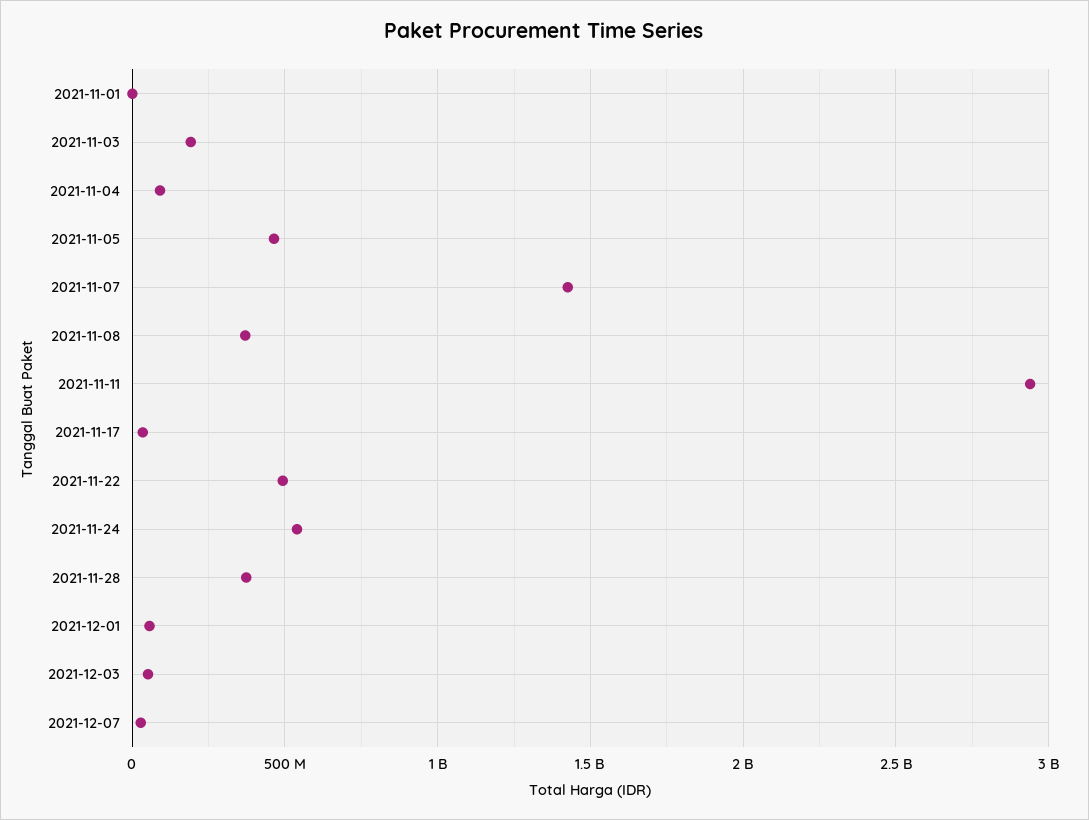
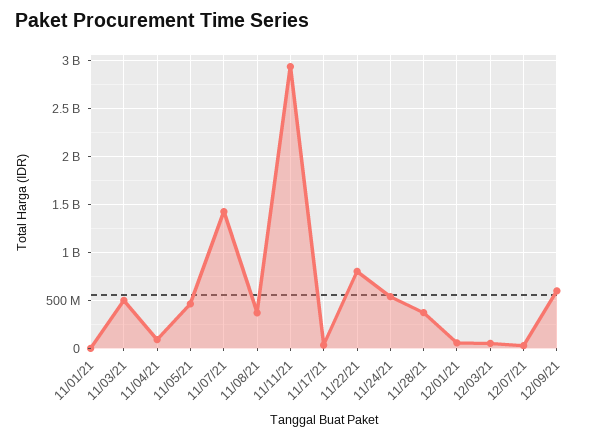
2021-11-03: 200000000 -> 500000000
2021-11-22: 500000000 -> 800000000
12/09/21: none -> 600000000

